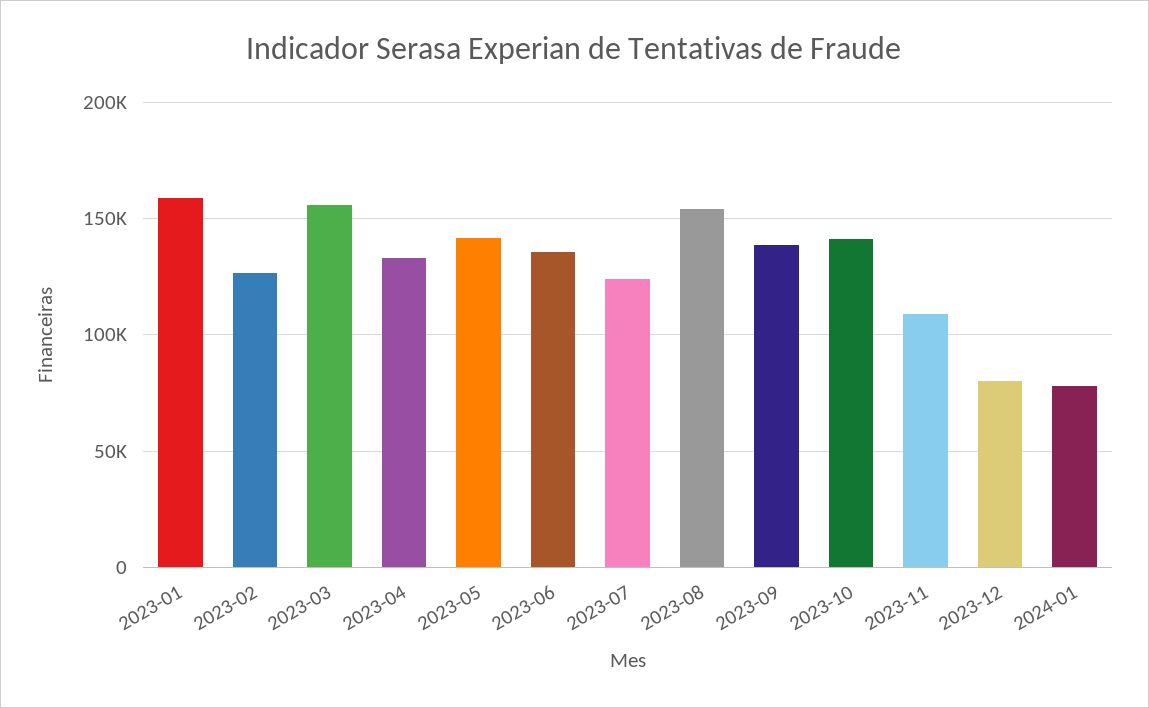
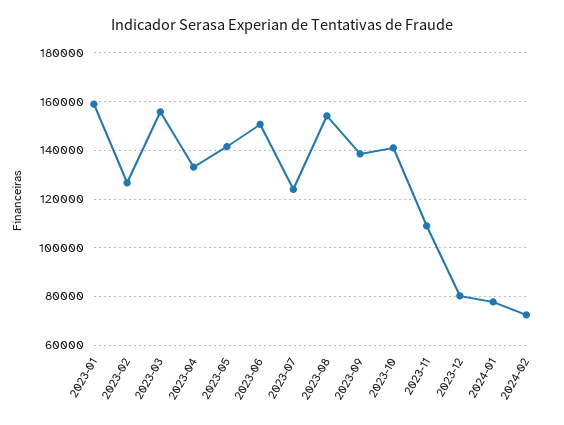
2023-06: 135000 -> 150000
2024-02: none -> 72500

